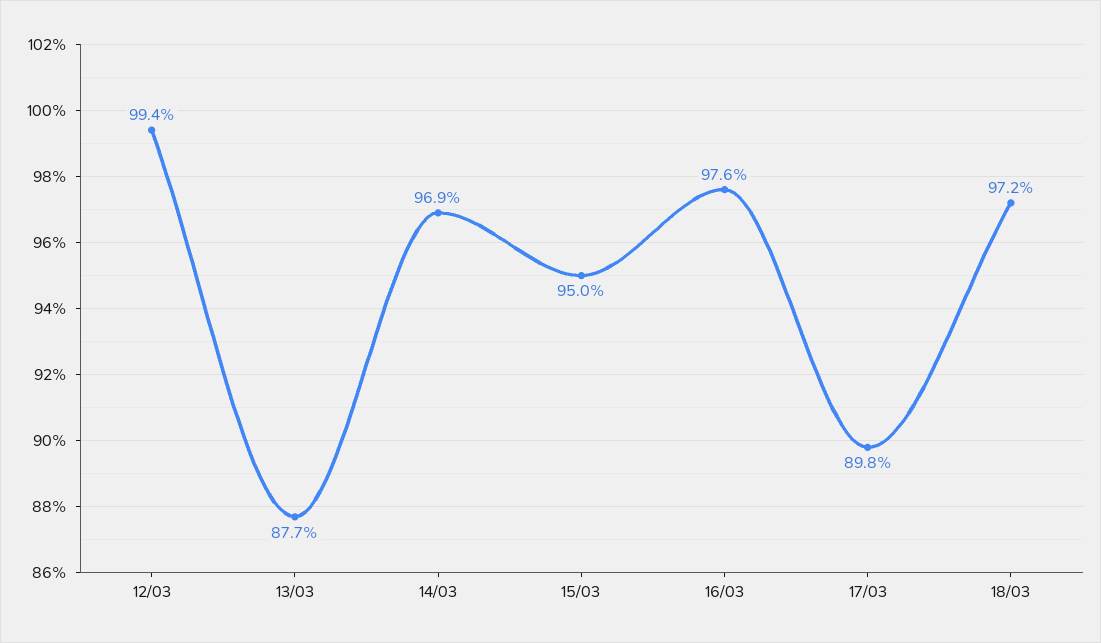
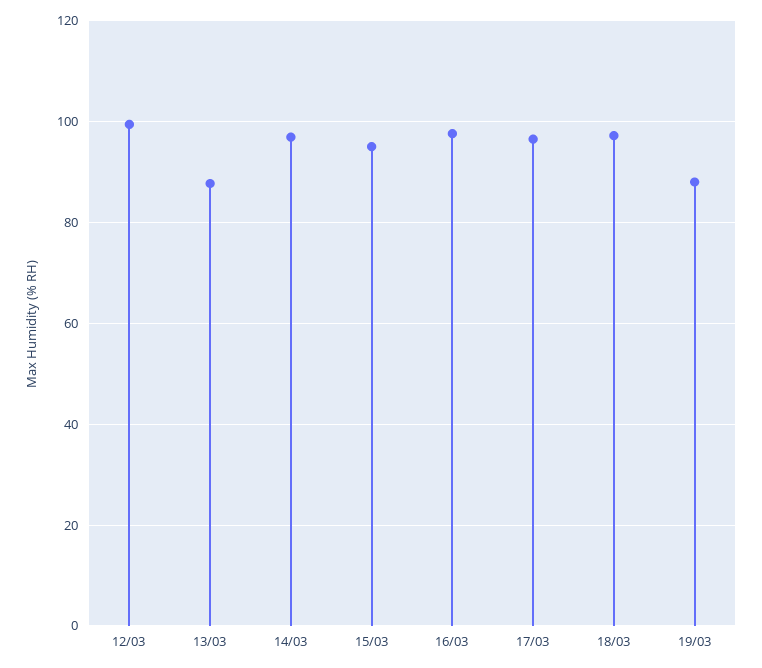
17/03: 89.8 -> 96
19/03: none -> 88

